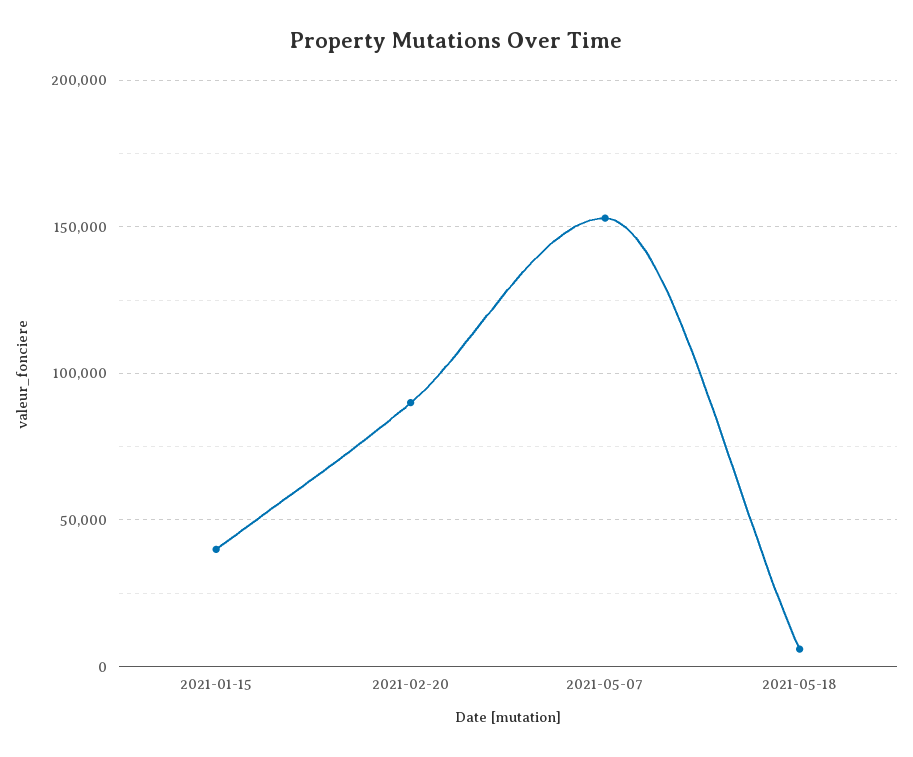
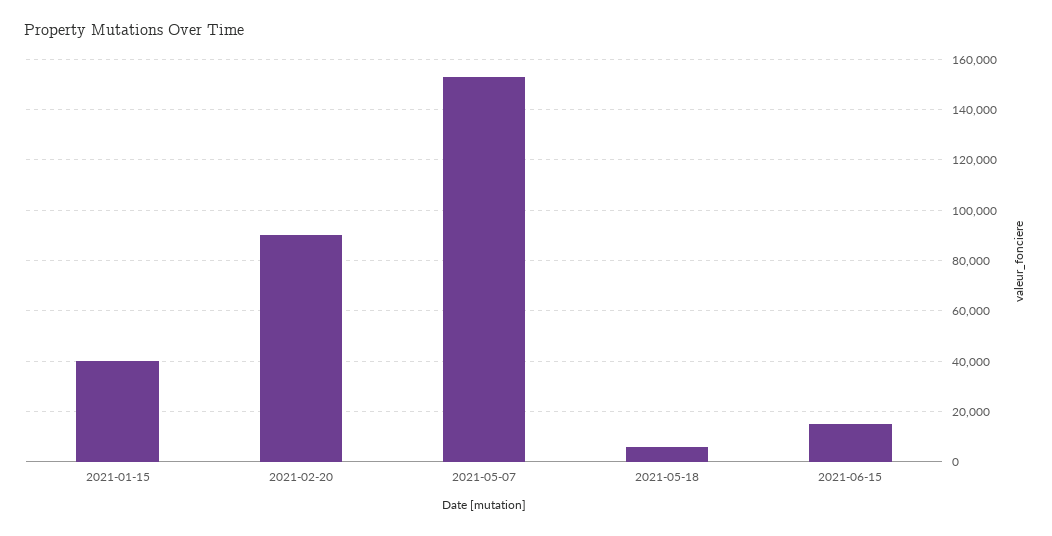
2021-06-15: none -> 15000

